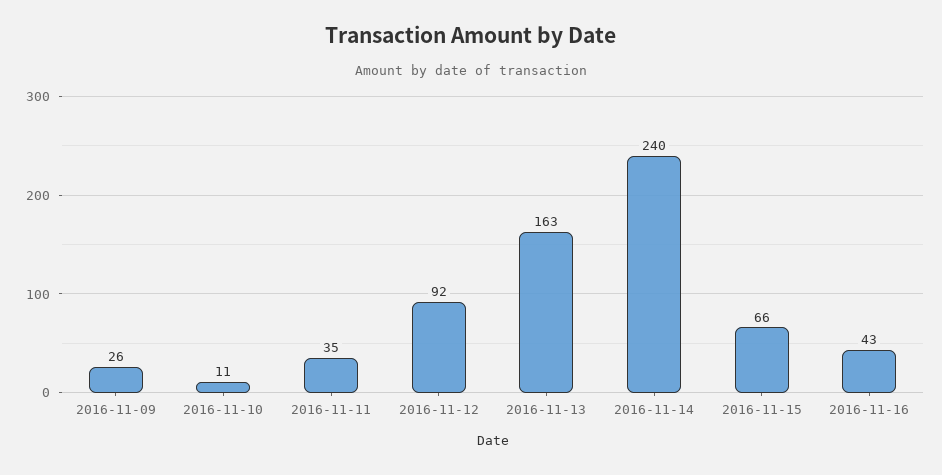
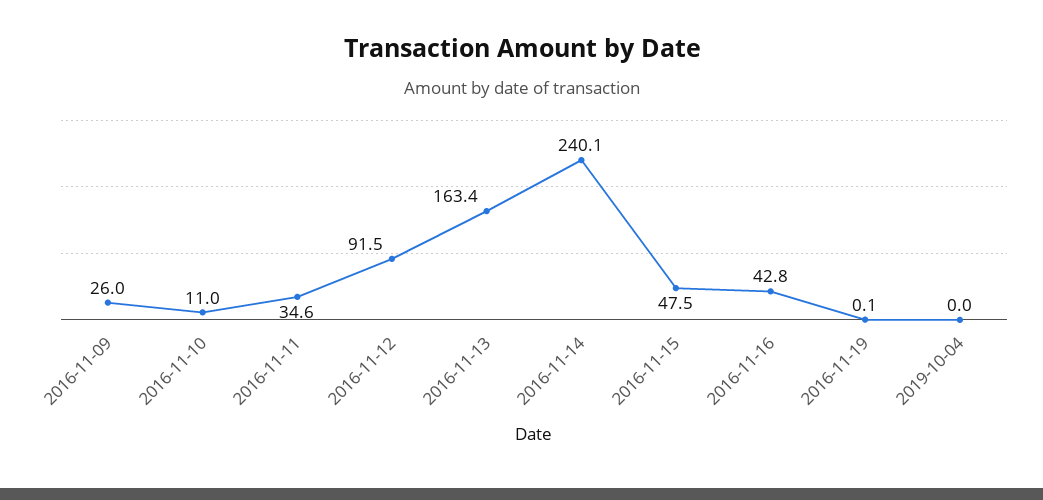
2016-11-15: 66 -> 47.5
2016-11-19: none -> 0.1
2019-10-04: none -> 0

